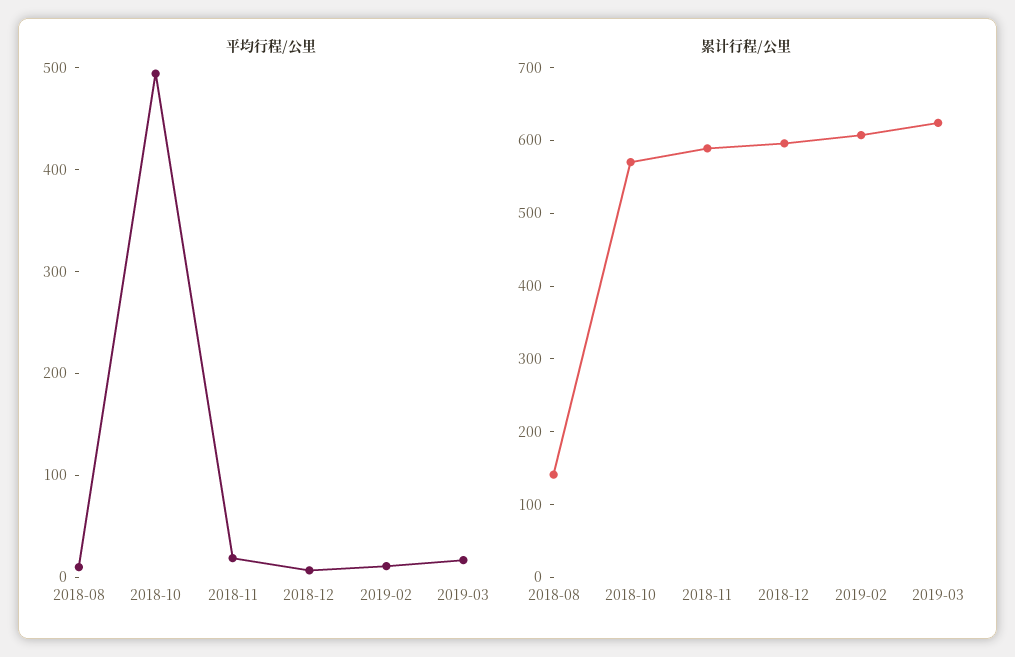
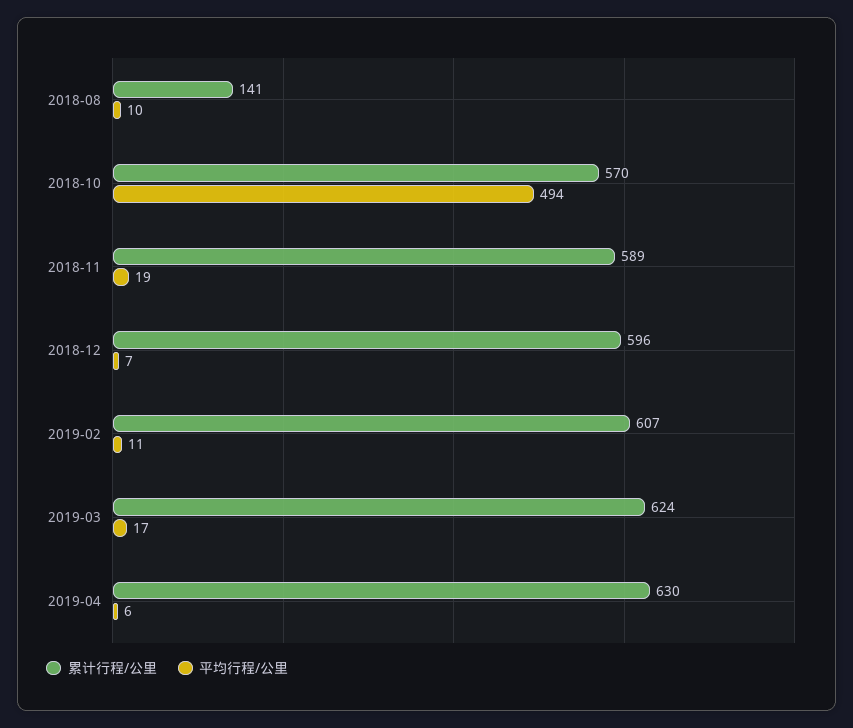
累计行程/公里, 2019-04: none -> 630
平均行程/公里, 2019-04: none -> 6

